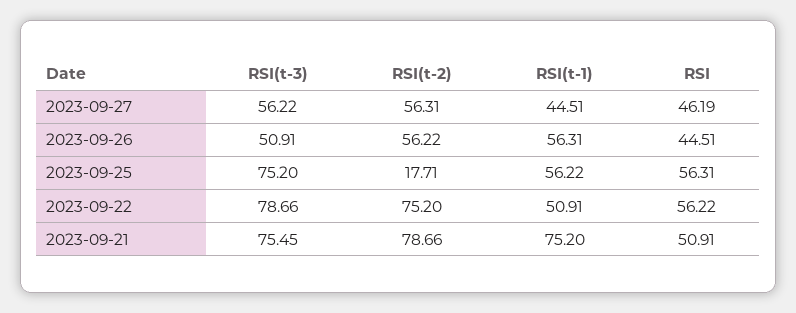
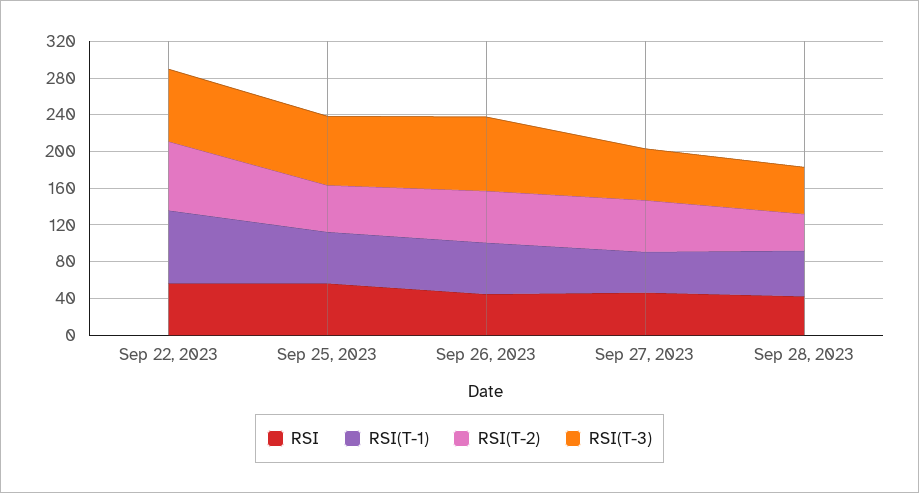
RSI(t-3), 2023-09-26: 50.91 -> 80
RSI(t-2), 2023-09-25: 17.71 -> 50
RSI(t-1), 2023-09-22: 50.91 -> 80
RSI(t-3), 2023-09-21: 75.45 -> none
RSI(t-2), 2023-09-21: 78.66 -> none
RSI(t-1), 2023-09-21: 75.2 -> none
RSI, 2023-09-21: 50.91 -> none
RSI, Sep 28, 2023: none -> 40
RSI(t-1), Sep 28, 2023: none -> 50
RSI(t-2), Sep 28, 2023: none -> 40
RSI(t-3), Sep 28, 2023: none -> 50

